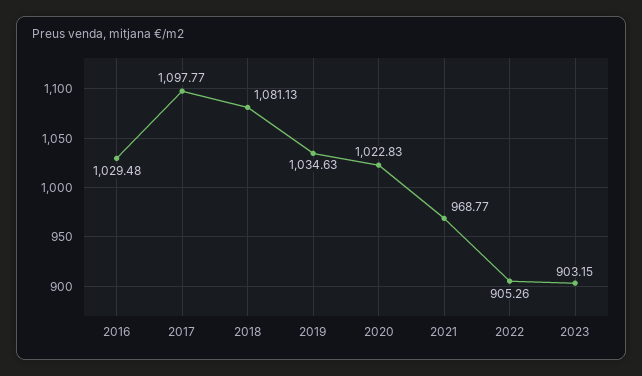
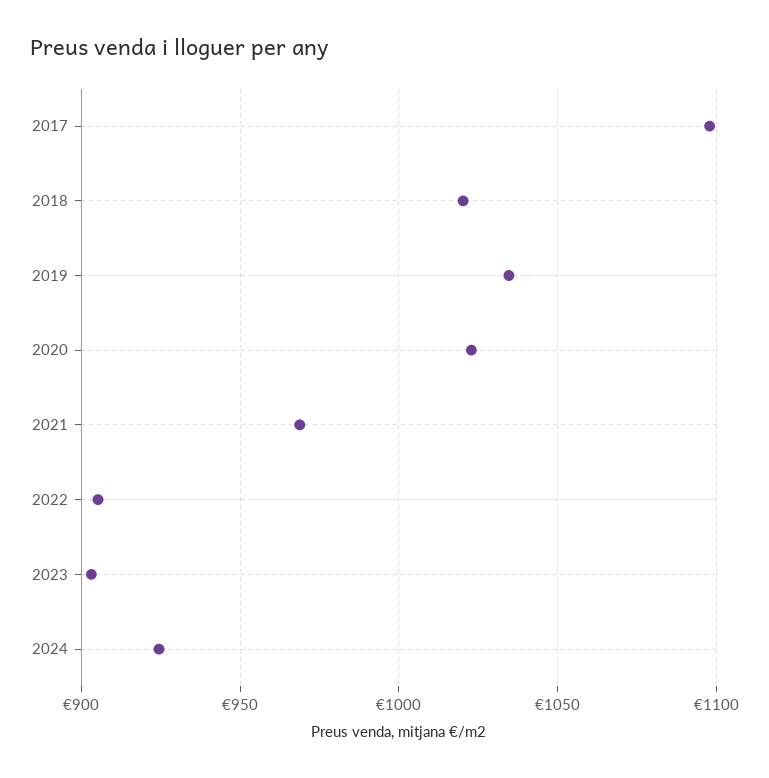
2016: 1029.48 -> none
2018: 1081.13 -> 1020
2024: none -> 925

